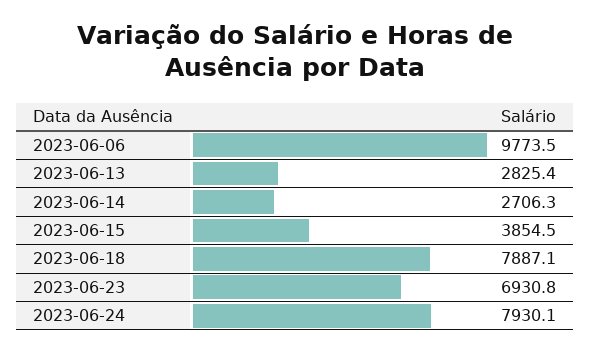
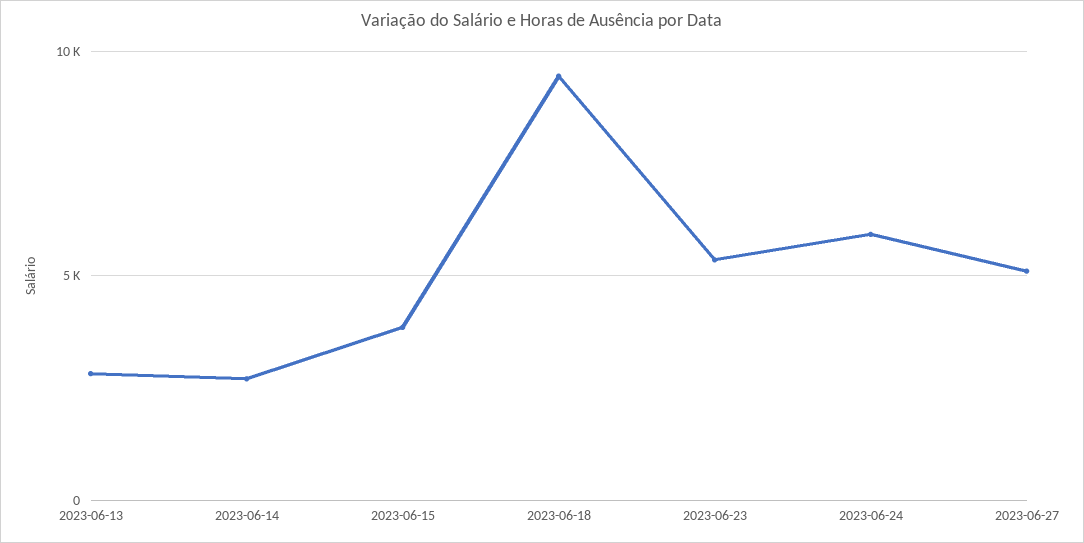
2023-06-06: 9773.5 -> none
2023-06-18: 7887.1 -> 9500
2023-06-23: 6930.8 -> 5500
2023-06-24: 7930.1 -> 6000
2023-06-27: none -> 5000

